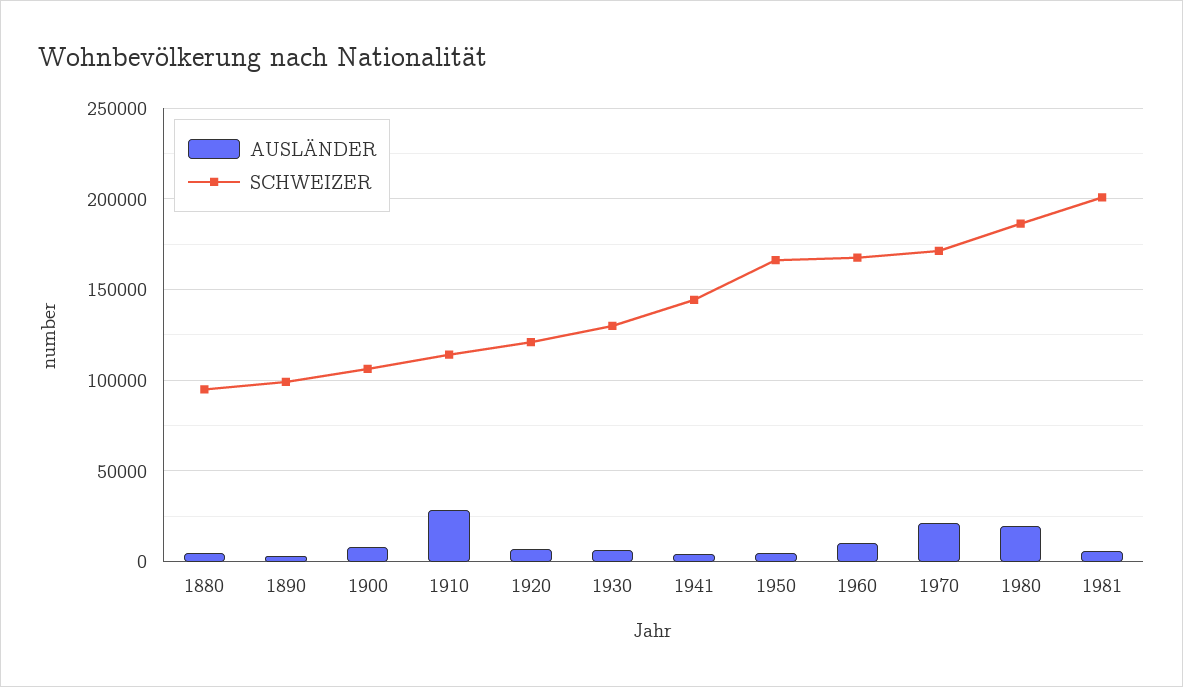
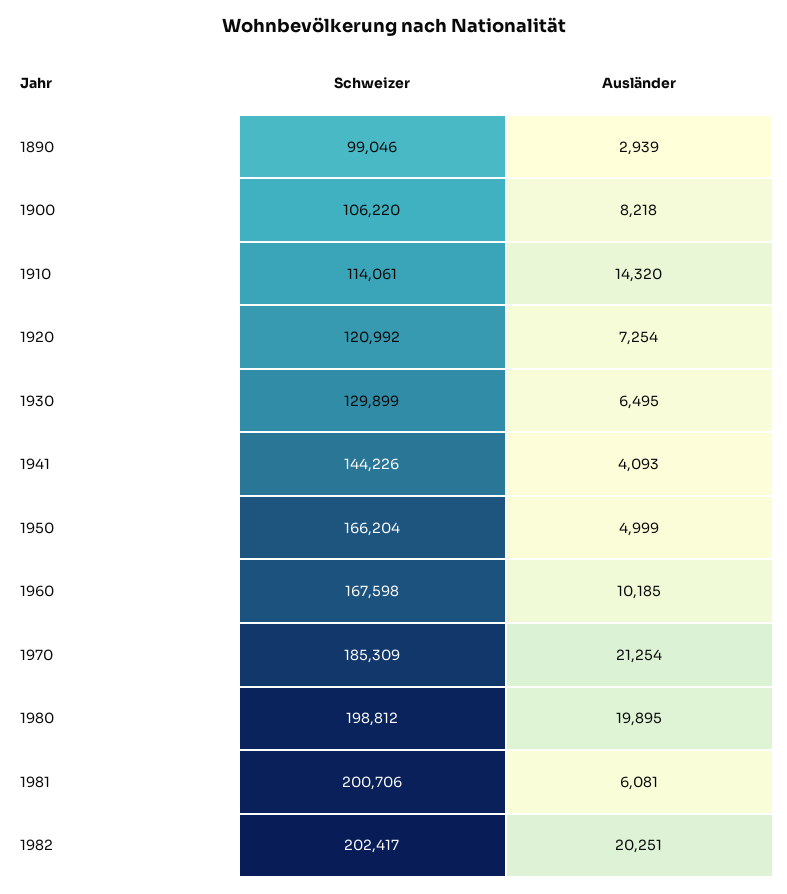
AUSLÄNDER, 1880: 5000 -> none
SCHWEIZER, 1880: 95000 -> none
AUSLÄNDER, 1910: 30000 -> 14320
SCHWEIZER, 1970: 170000 -> 185309
SCHWEIZER, 1980: 185000 -> 198812
SCHWEIZER, 1982: none -> 202417
AUSLÄNDER, 1982: none -> 20251

